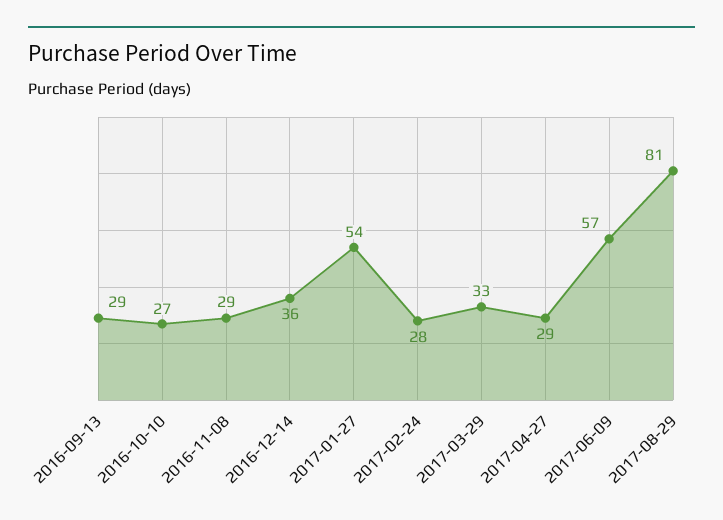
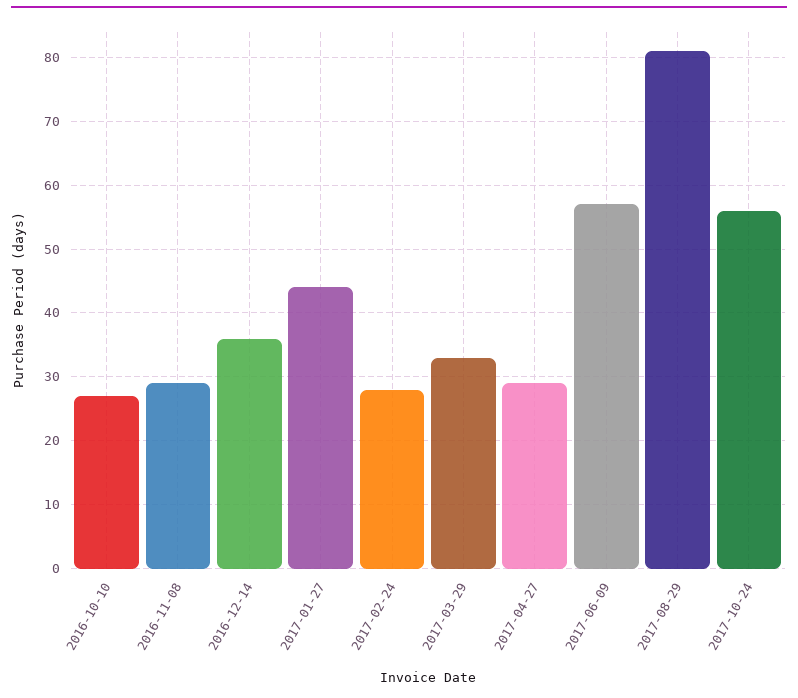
2016-09-13: 29 -> none
2017-01-27: 54 -> 44
2017-10-24: none -> 56

